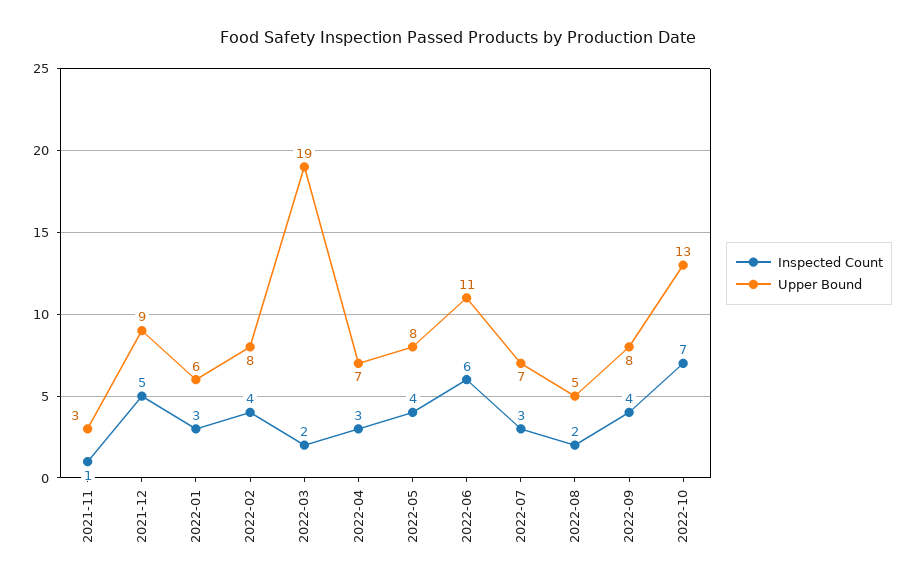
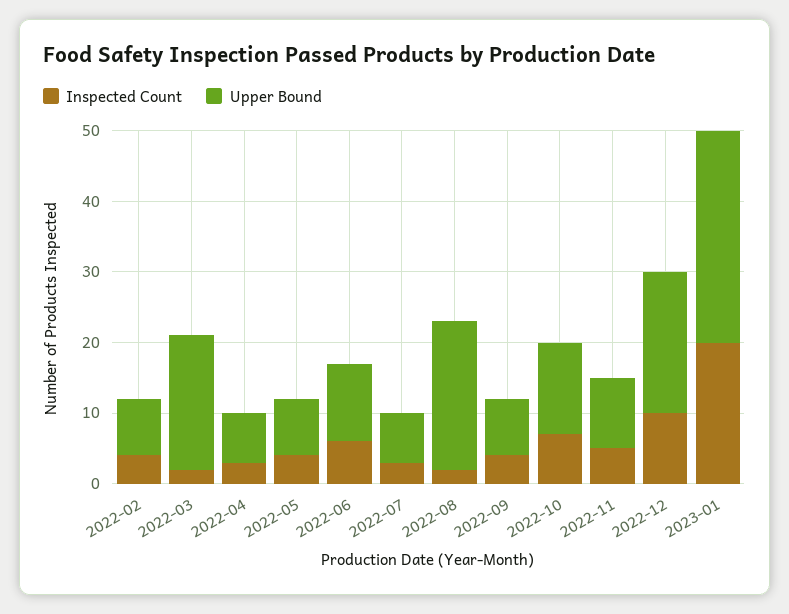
Inspected Count, 2021-11: 1 -> none
Upper Bound, 2021-11: 3 -> none
Inspected Count, 2021-12: 5 -> none
Upper Bound, 2021-12: 9 -> none
Inspected Count, 2022-01: 3 -> none
Upper Bound, 2022-01: 6 -> none
Upper Bound, 2022-08: 5 -> 20
Inspected Count, 2022-11: none -> 5
Upper Bound, 2022-11: none -> 10
Inspected Count, 2022-12: none -> 10
Upper Bound, 2022-12: none -> 20
Inspected Count, 2023-01: none -> 20
Upper Bound, 2023-01: none -> 30

